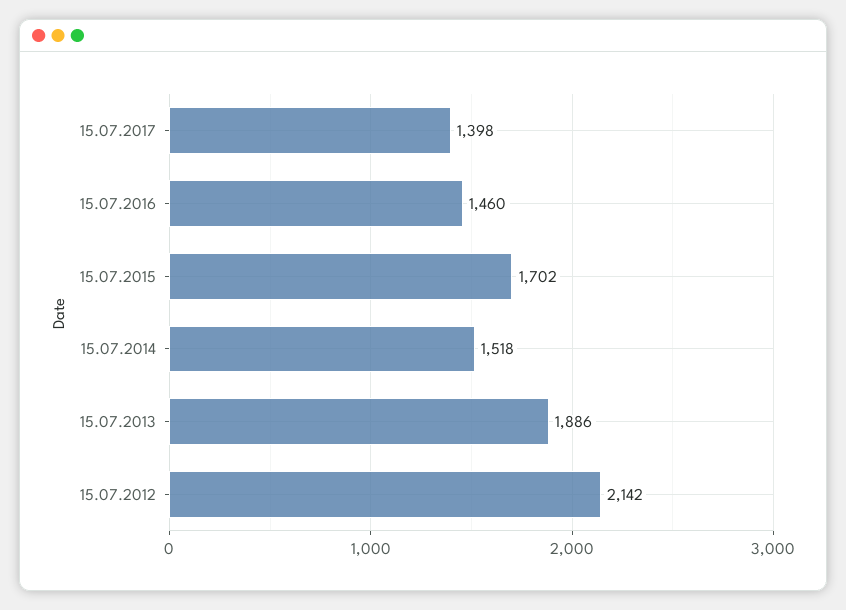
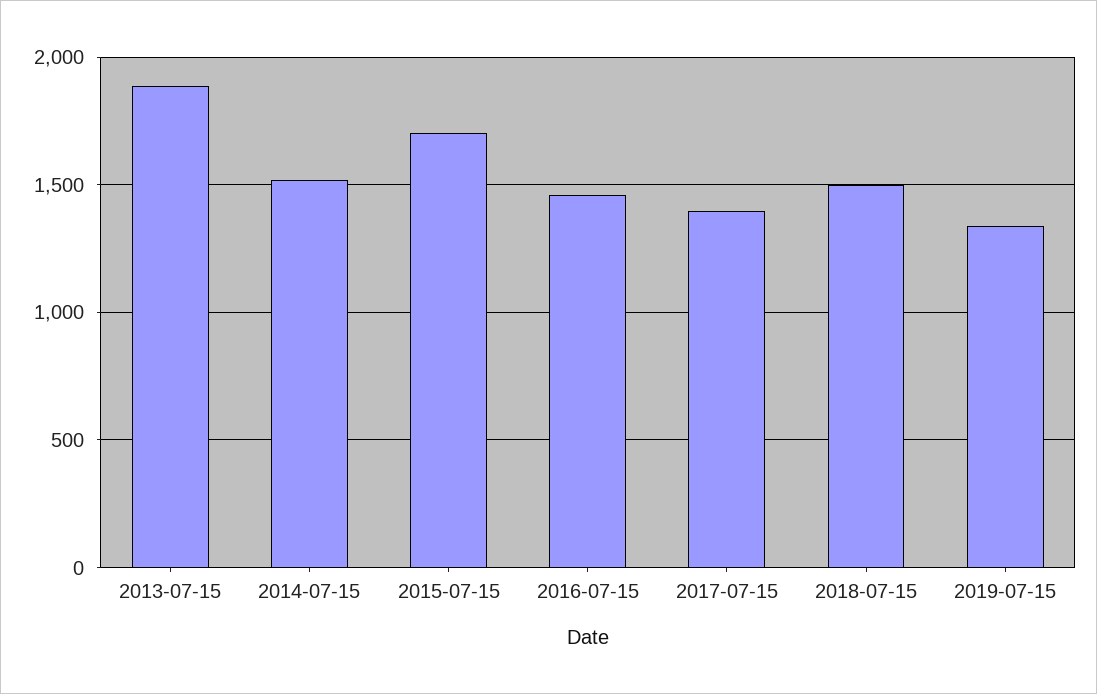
15.07.2012: 2142 -> none
2018-07-15: none -> 1500
2019-07-15: none -> 1350

